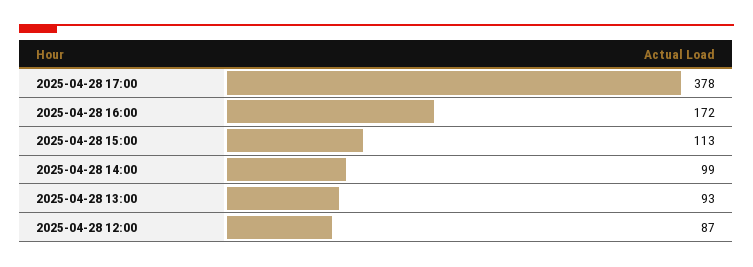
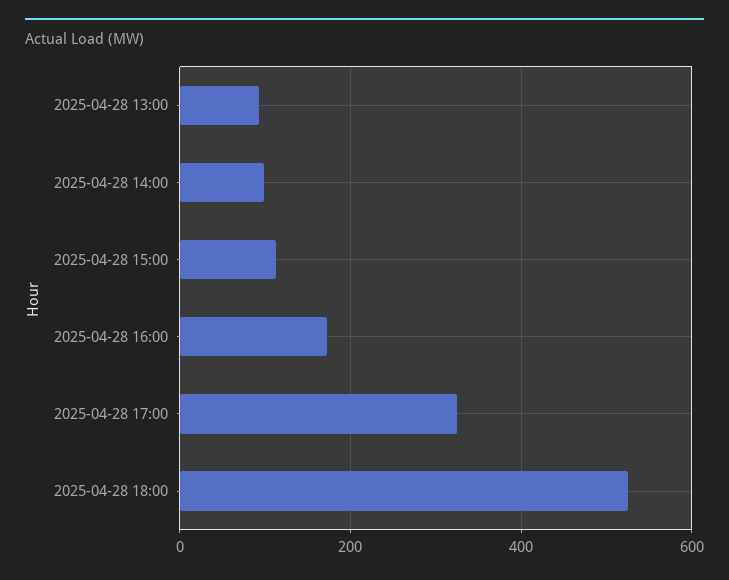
2025-04-28 17:00: 378 -> 320
2025-04-28 12:00: 87 -> none
2025-04-28 18:00: none -> 520

